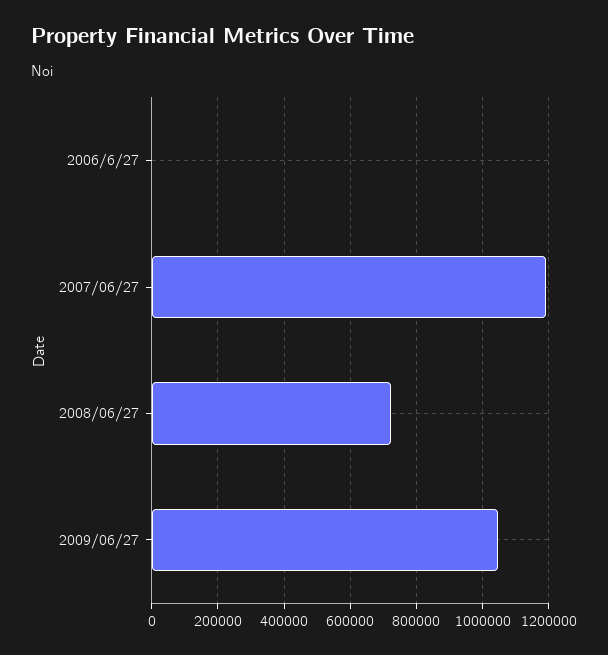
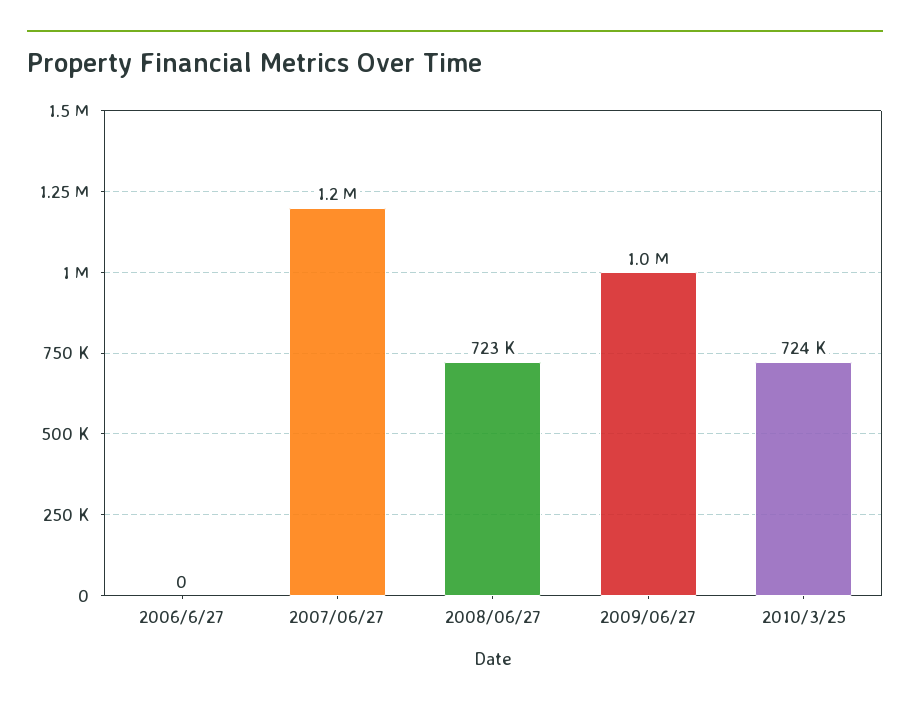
2010/3/25: none -> 724000

